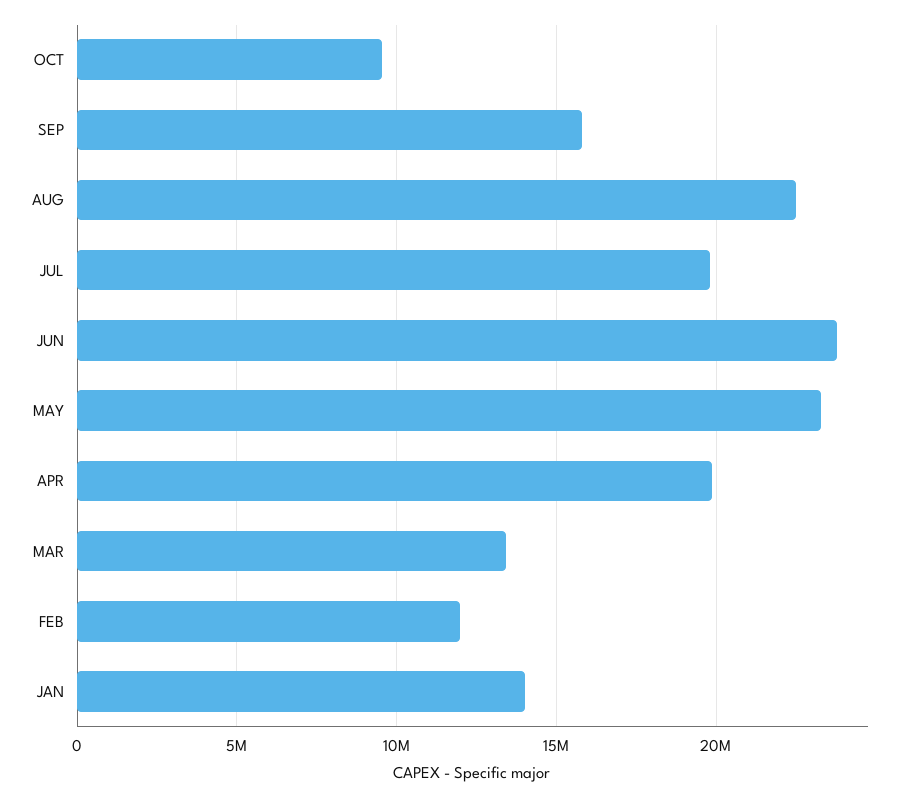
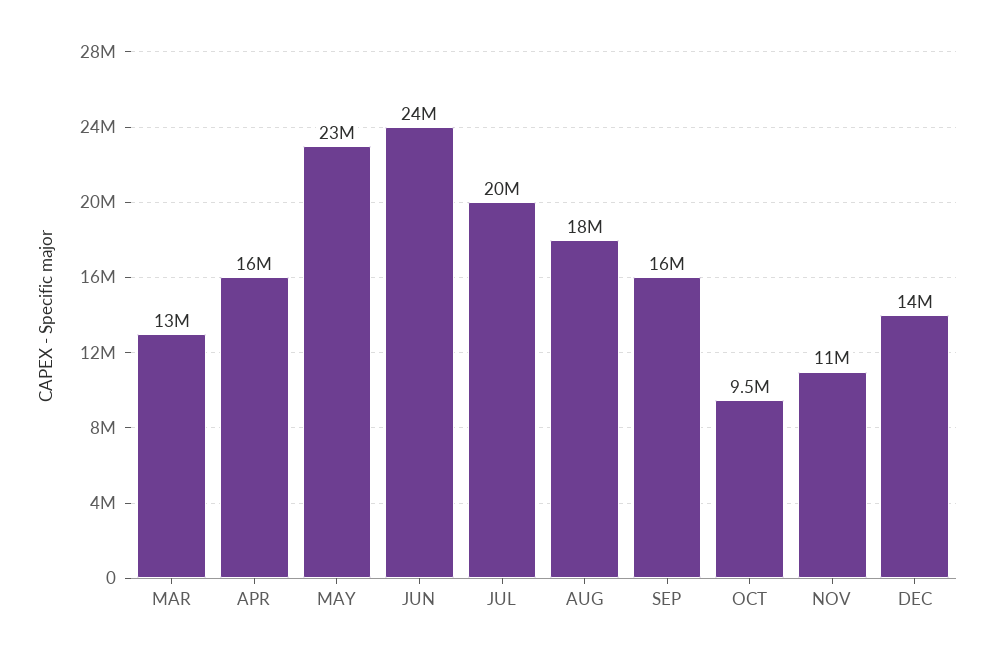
AUG: 22500000 -> 18000000
APR: 20000000 -> 16000000
FEB: 12000000 -> none
JAN: 14000000 -> none
NOV: none -> 11000000
DEC: none -> 14000000

